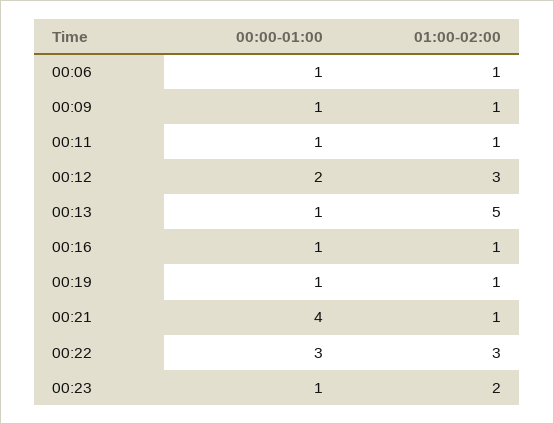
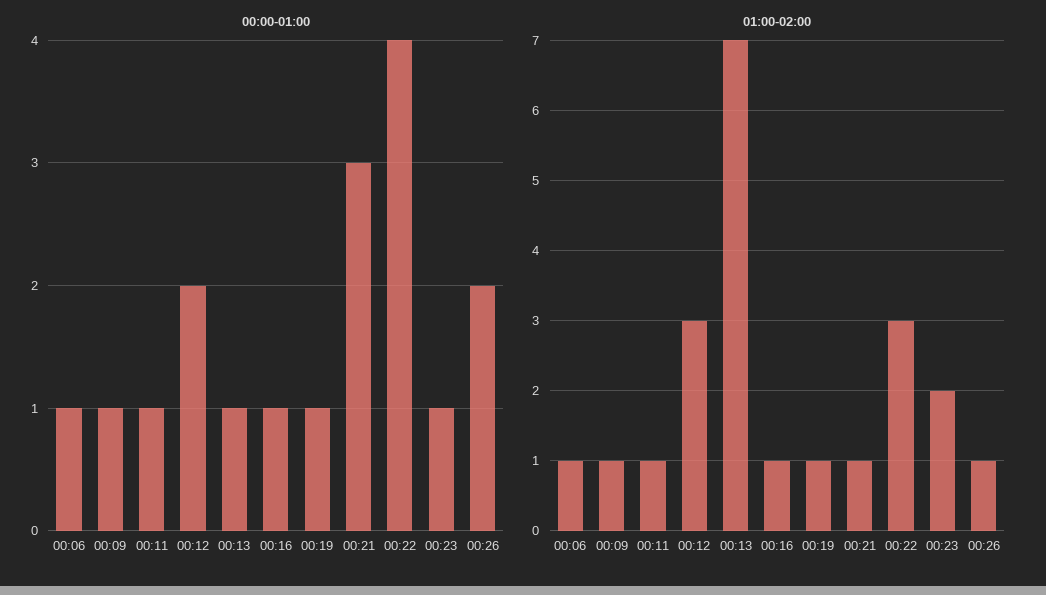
01:00-02:00, 00:13: 5 -> 7
00:00-01:00, 00:21: 4 -> 3
00:00-01:00, 00:22: 3 -> 4
00:00-01:00, 00:26: none -> 2
01:00-02:00, 00:26: none -> 1

